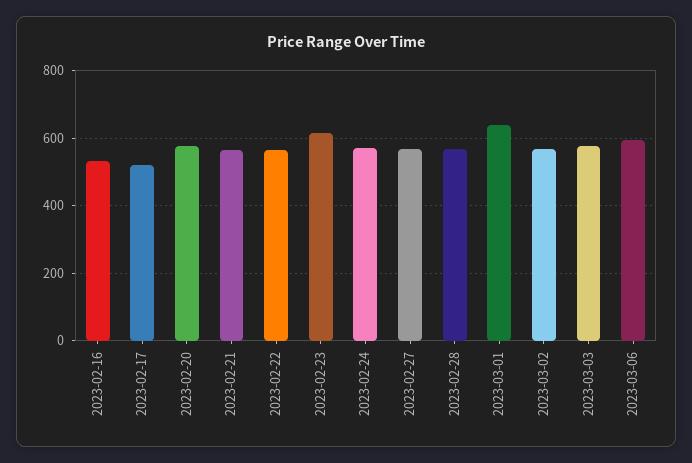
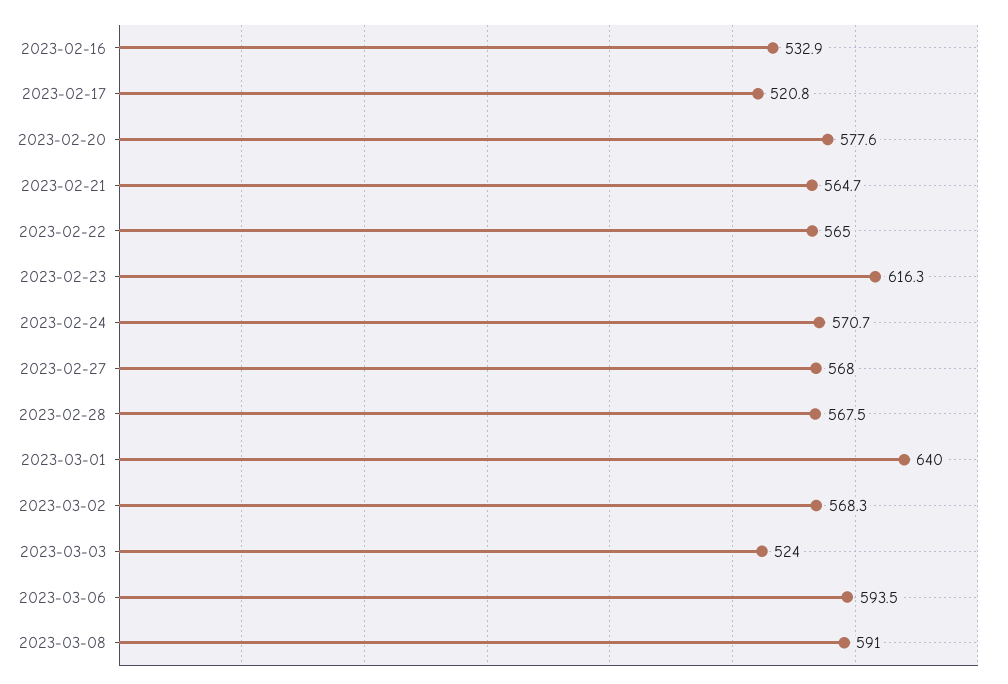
2023-03-03: 580 -> 524
2023-03-08: none -> 591

